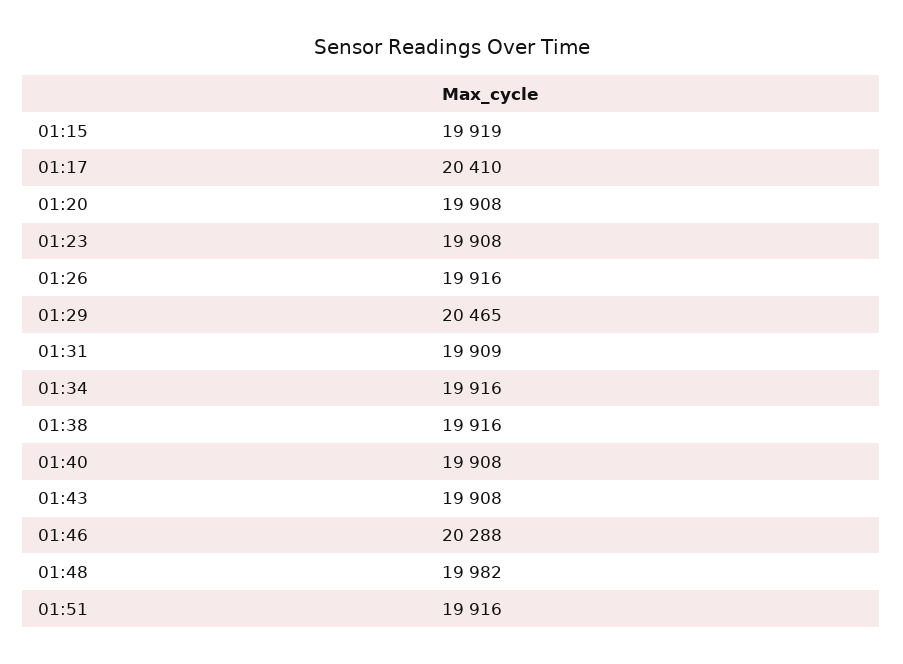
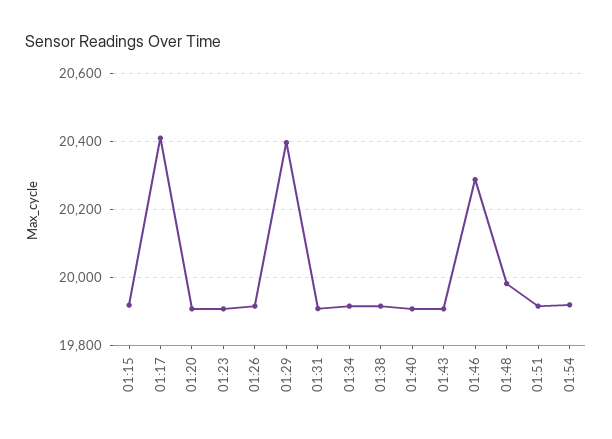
01:29: 20465 -> 20400
01:54: none -> 19920

